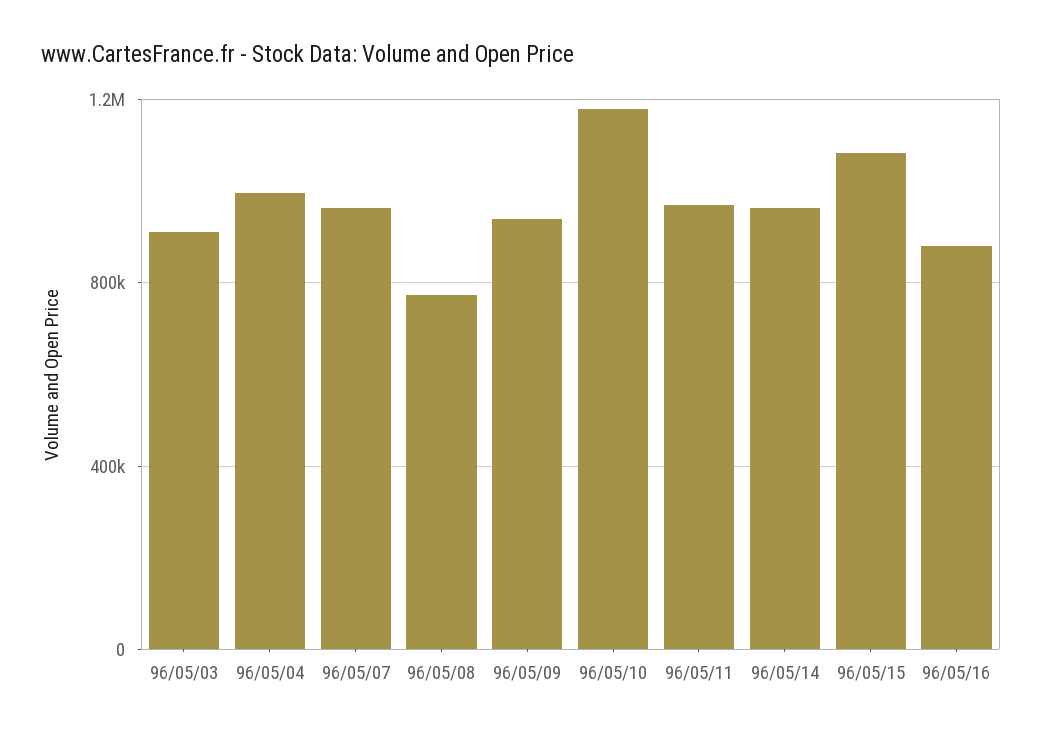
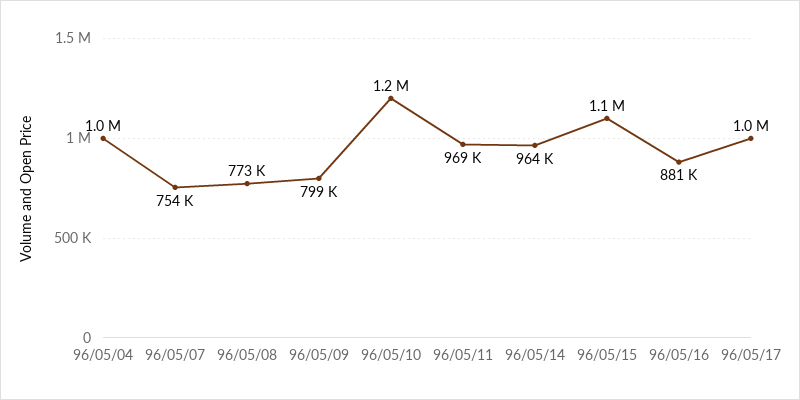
96/05/03: 900000 -> none
96/05/07: 950000 -> 754000
96/05/09: 950000 -> 799000
96/05/17: none -> 1000000

